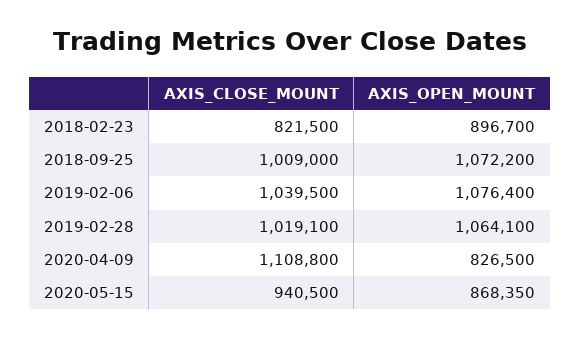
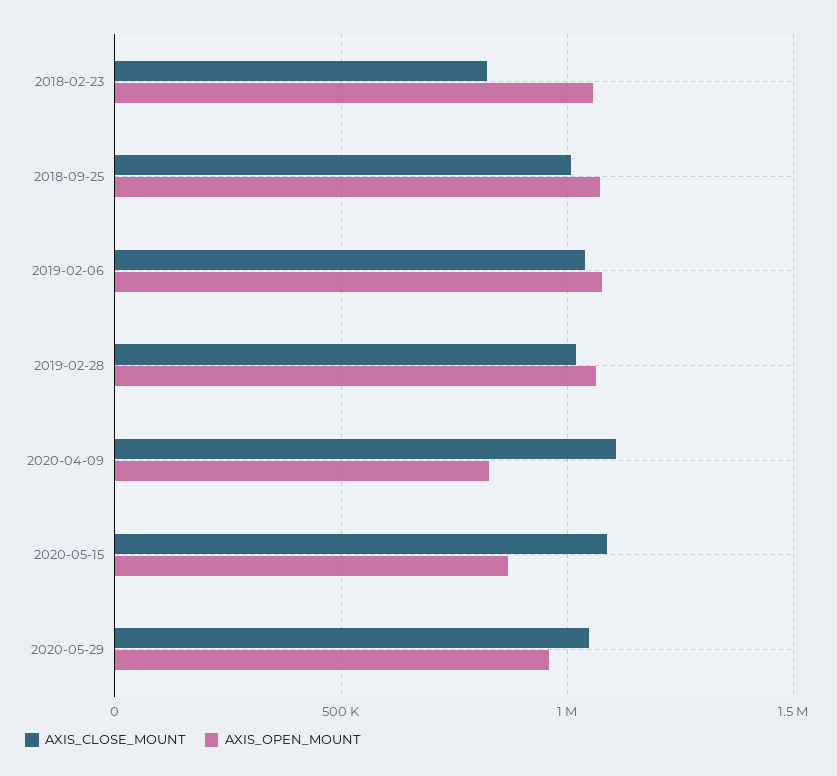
AXIS_OPEN_MOUNT, 2018-02-23: 896700 -> 1050000
AXIS_CLOSE_MOUNT, 2020-05-15: 940500 -> 1100000
AXIS_CLOSE_MOUNT, 2020-05-29: none -> 1050000
AXIS_OPEN_MOUNT, 2020-05-29: none -> 950000

